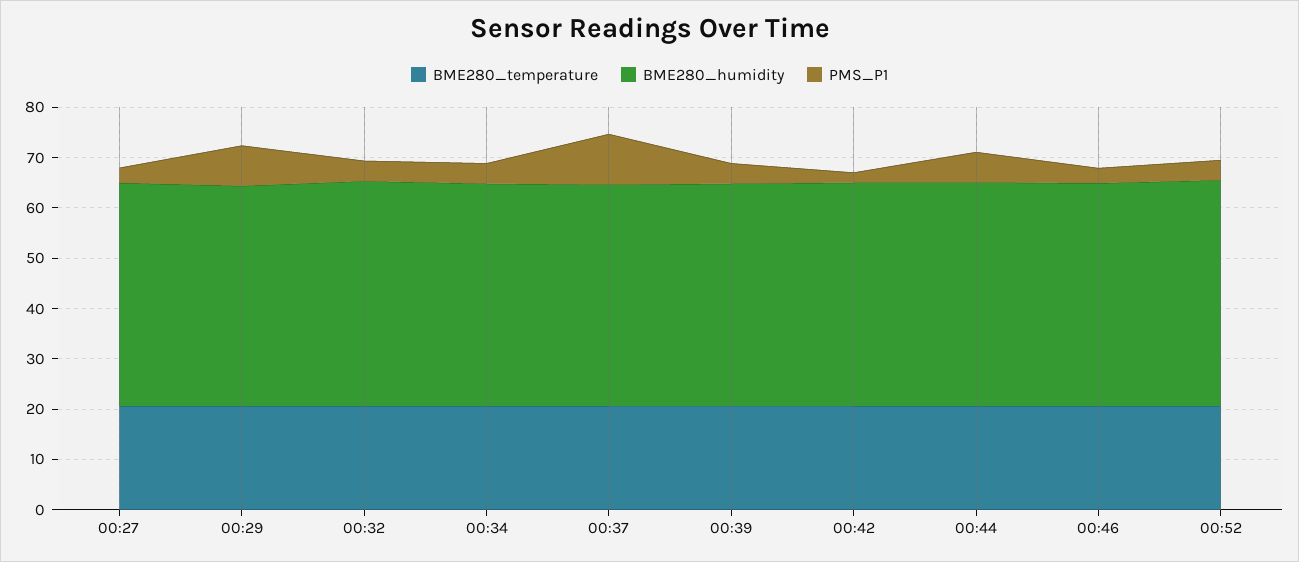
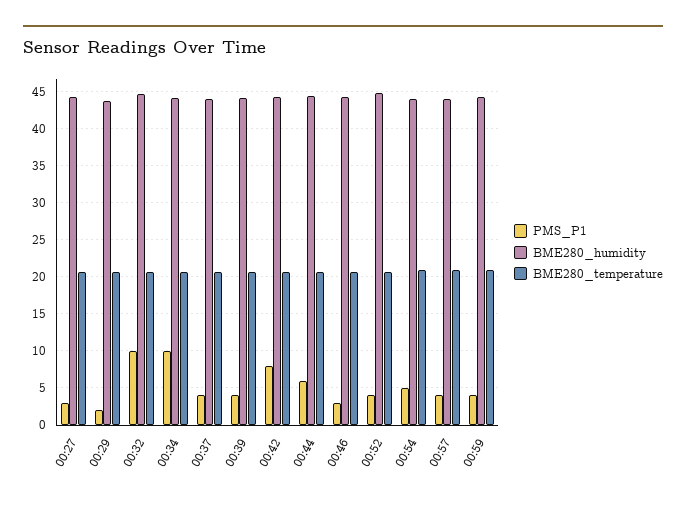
PMS_P1, 00:29: 8 -> 2
PMS_P1, 00:32: 4 -> 10
PMS_P1, 00:34: 4 -> 10
PMS_P1, 00:37: 10 -> 4
PMS_P1, 00:42: 2 -> 8
PMS_P1, 00:54: none -> 5
BME280_humidity, 00:54: none -> 44
BME280_temperature, 00:54: none -> 21
PMS_P1, 00:57: none -> 4
BME280_humidity, 00:57: none -> 44
BME280_temperature, 00:57: none -> 21
PMS_P1, 00:59: none -> 4
BME280_humidity, 00:59: none -> 44
BME280_temperature, 00:59: none -> 21

